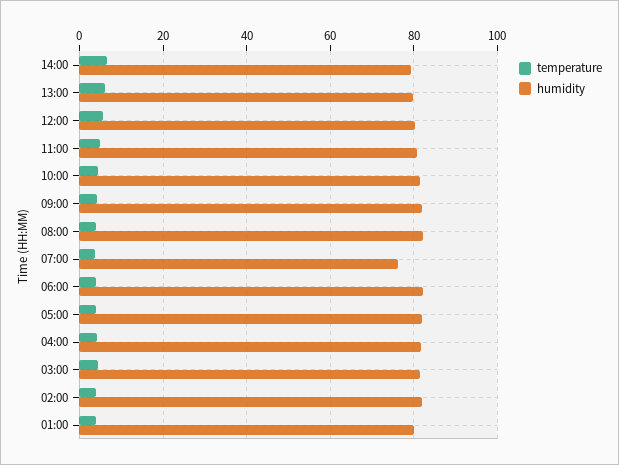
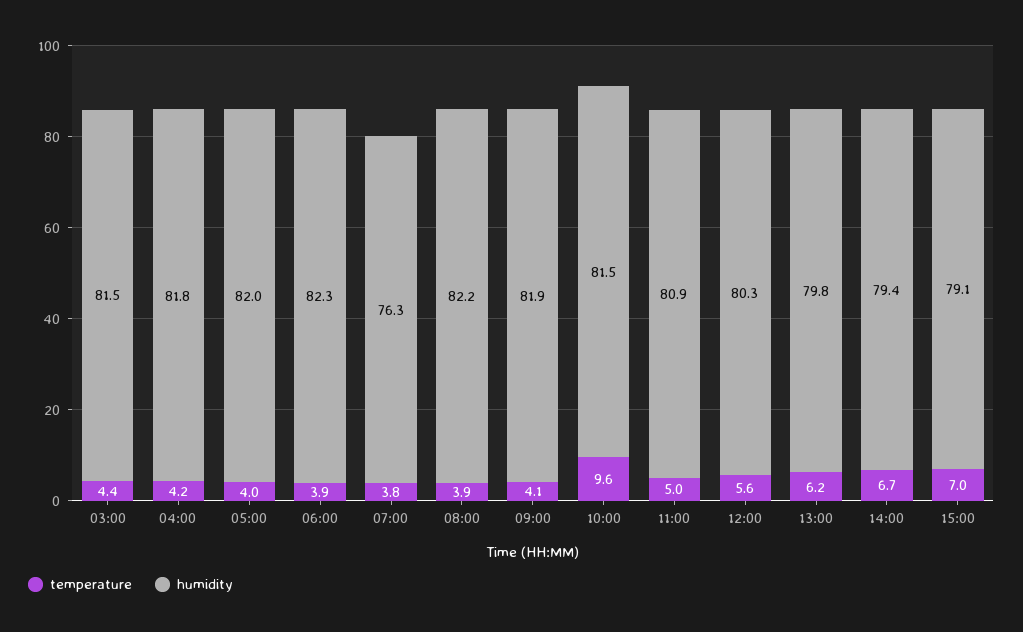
temperature, 10:00: 4 -> 9.6
temperature, 02:00: 4 -> none
humidity, 02:00: 82 -> none
temperature, 01:00: 4 -> none
humidity, 01:00: 80 -> none
temperature, 15:00: none -> 7
humidity, 15:00: none -> 79.1

